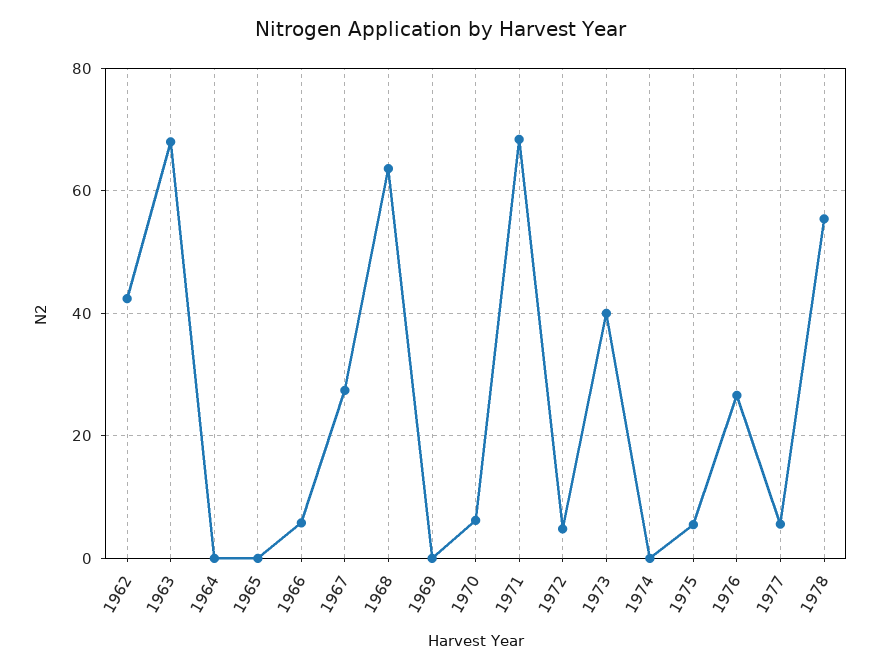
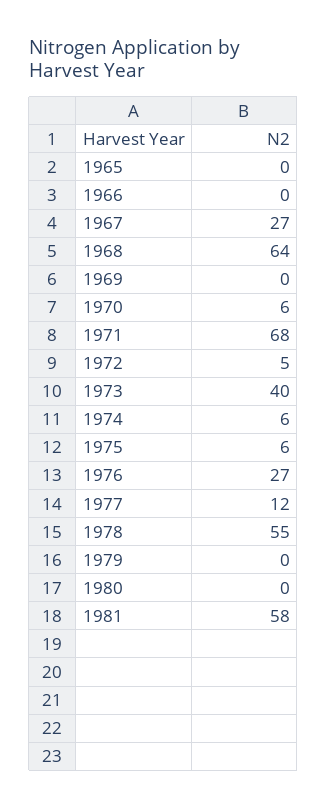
1962: 42 -> none
1963: 68 -> none
1964: 0 -> none
1966: 6 -> 0
1974: 0 -> 6
1977: 6 -> 12
1979: none -> 0
1980: none -> 0
1981: none -> 58

